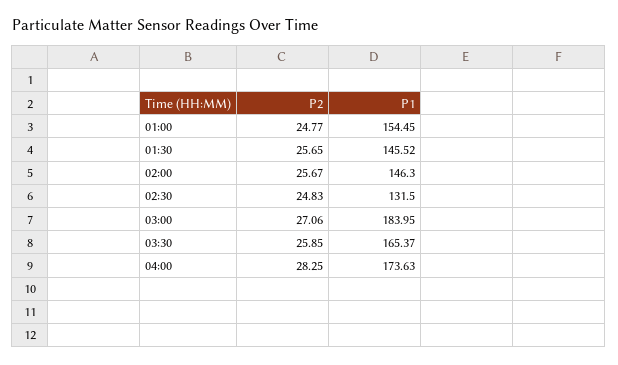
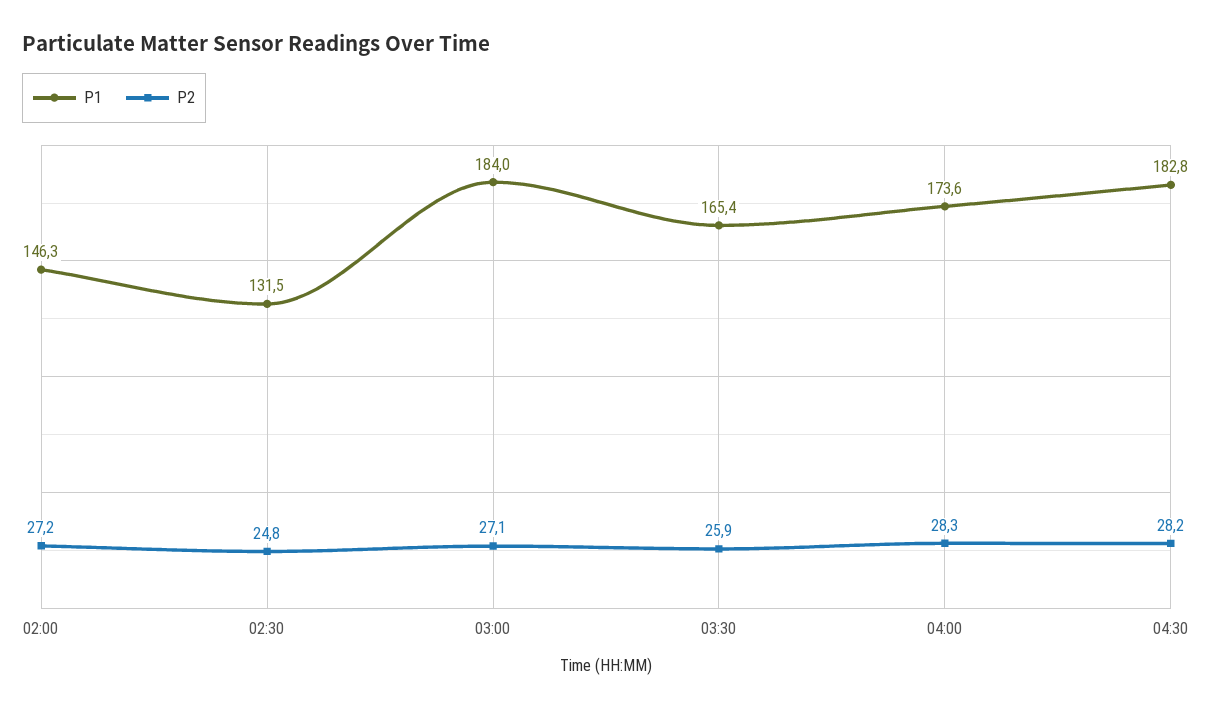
P2, 01:00: 24.77 -> none
P1, 01:00: 154.45 -> none
P2, 01:30: 25.65 -> none
P1, 01:30: 145.52 -> none
P2, 02:00: 25.67 -> 27.2
P1, 04:30: none -> 182.8
P2, 04:30: none -> 28.2

